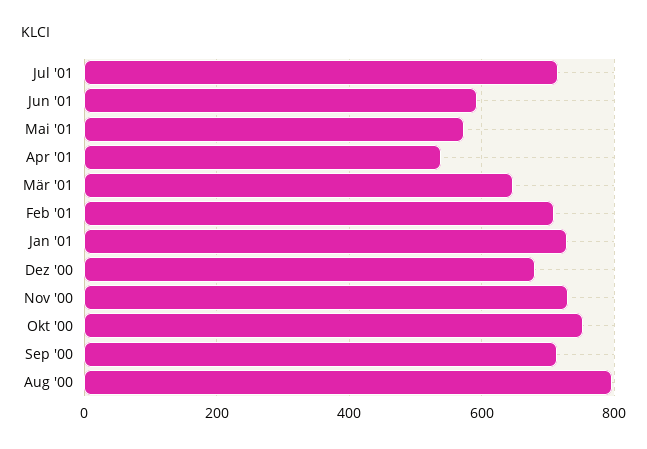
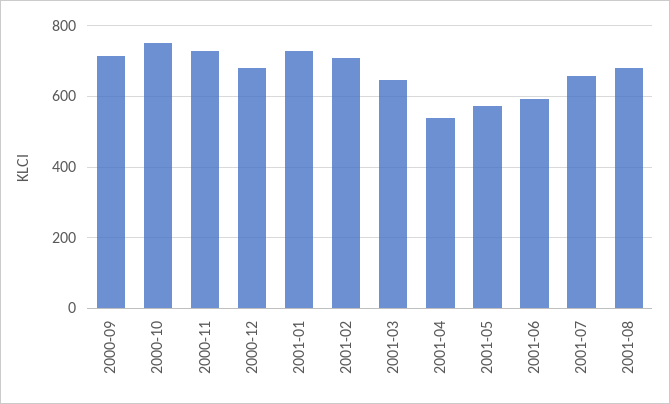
Jul '01: 720 -> 660
Aug '00: 800 -> none
2001-08: none -> 680

